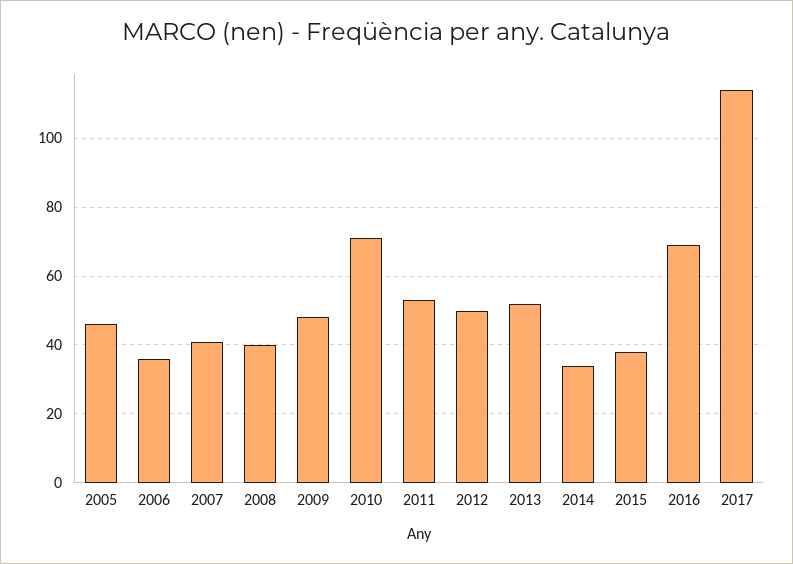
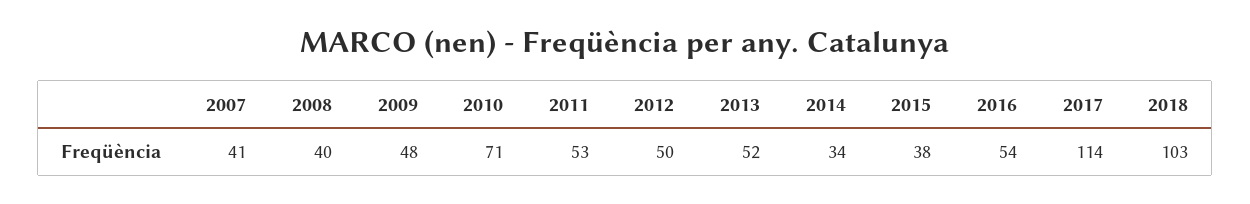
2005: 45 -> none
2006: 35 -> none
2016: 70 -> 54
2018: none -> 103

